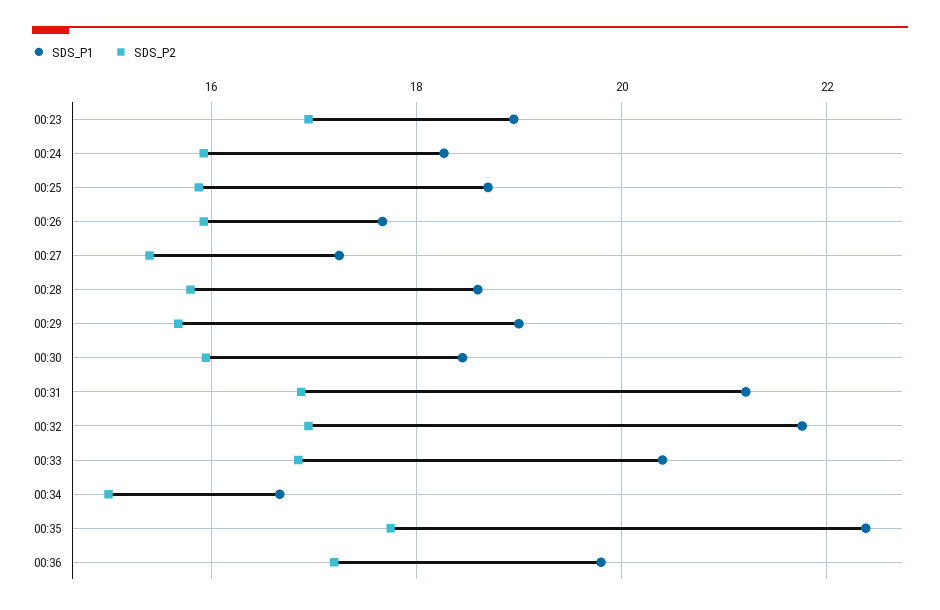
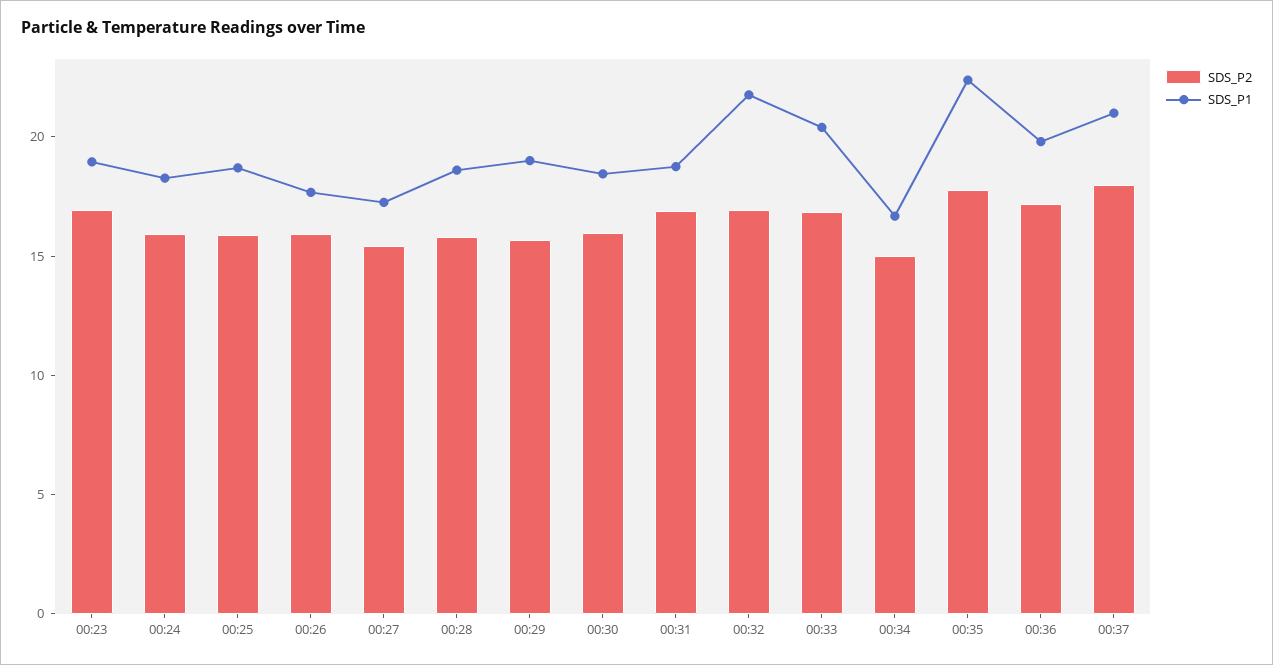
SDS_P1, 00:31: 21.2 -> 19
SDS_P2, 00:37: none -> 18
SDS_P1, 00:37: none -> 21

